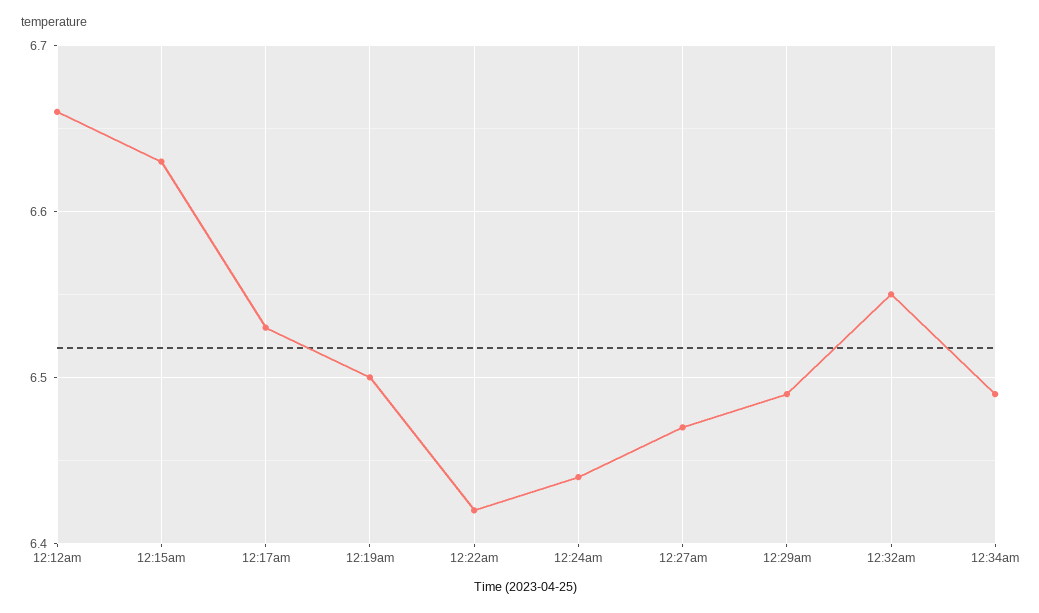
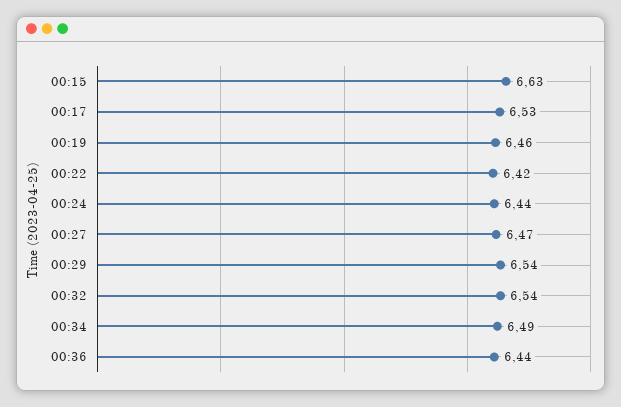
12:12am: 6.66 -> none
12:19am: 6.5 -> 6.46
12:29am: 6.49 -> 6.54
12:32am: 6.55 -> 6.54
00:36: none -> 6.44

